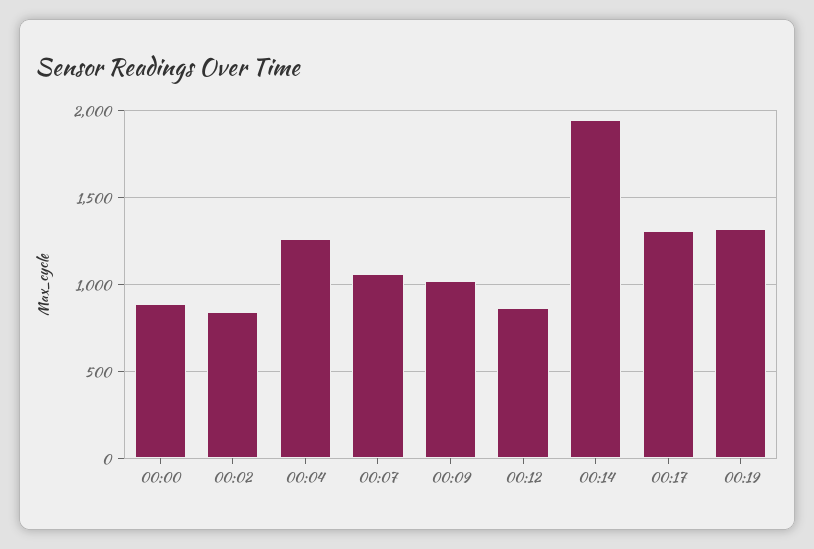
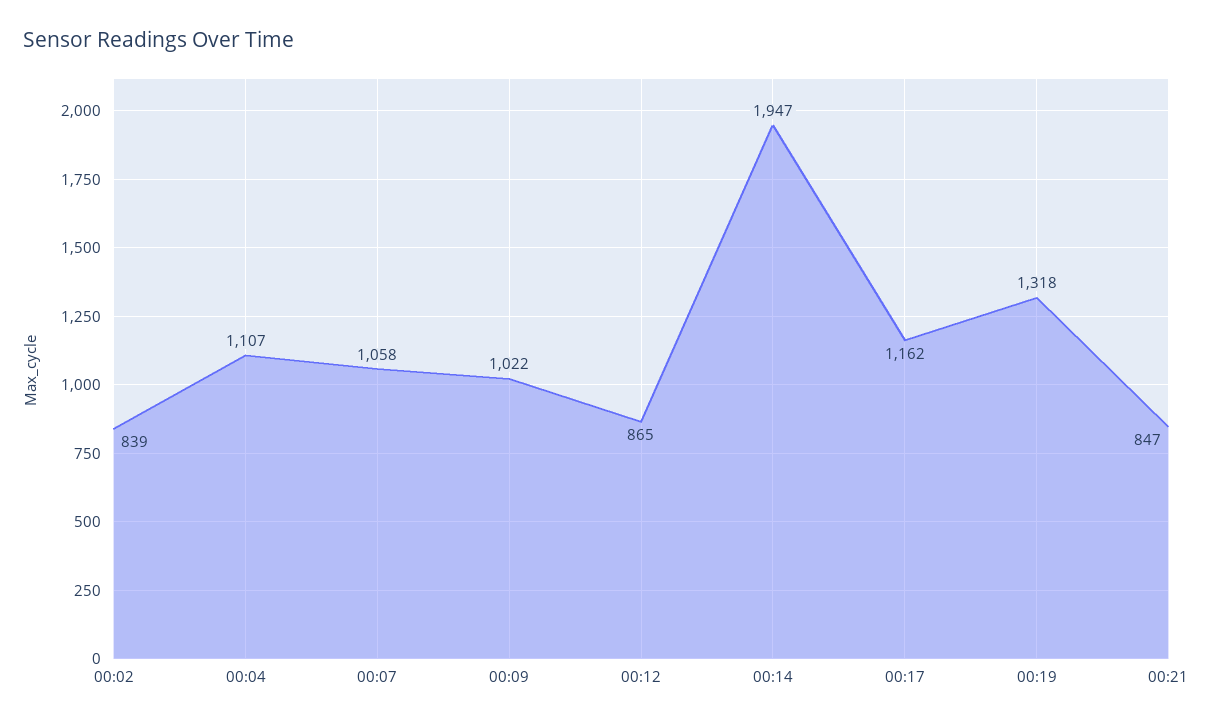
00:00: 900 -> none
00:04: 1250 -> 1107
00:17: 1300 -> 1162
00:21: none -> 847

